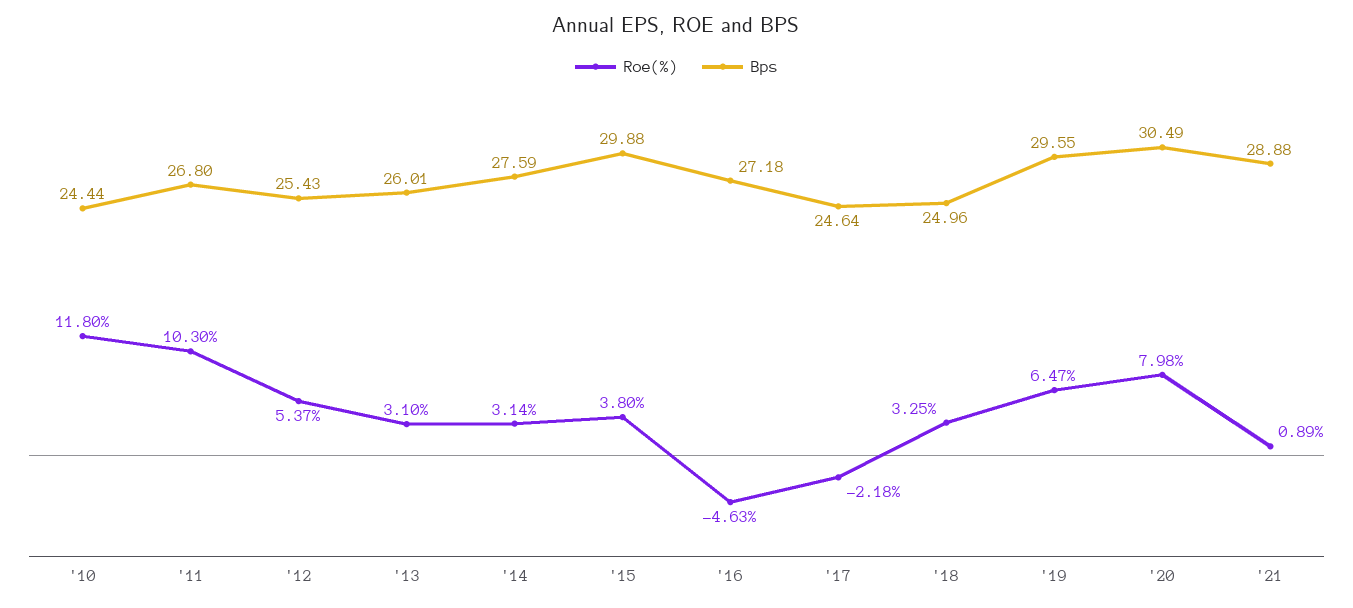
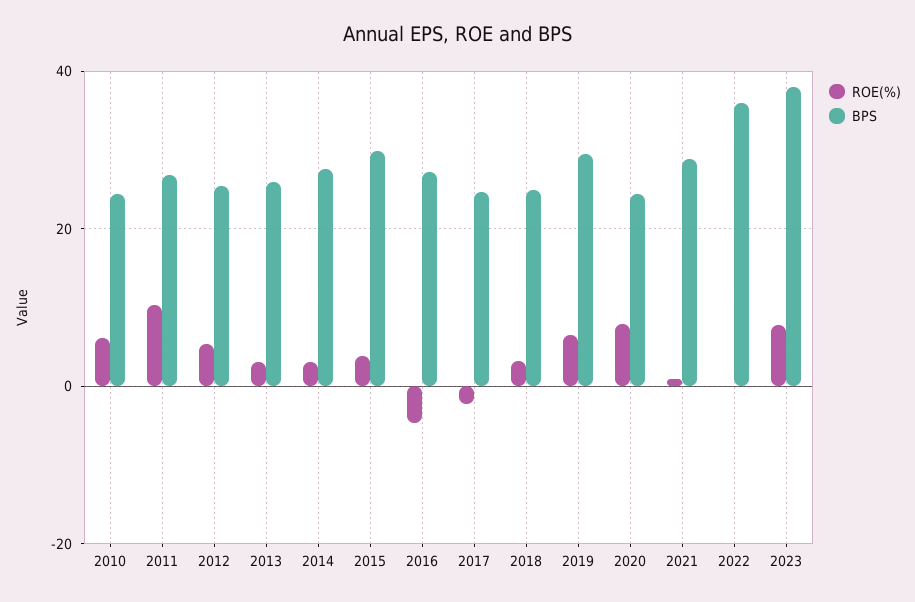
Roe(%), '10: 11.8 -> 6
Bps, '20: 30.49 -> 24
Roe(%), 2022: none -> 0
Bps, 2022: none -> 36
Roe(%), 2023: none -> 8
Bps, 2023: none -> 38

